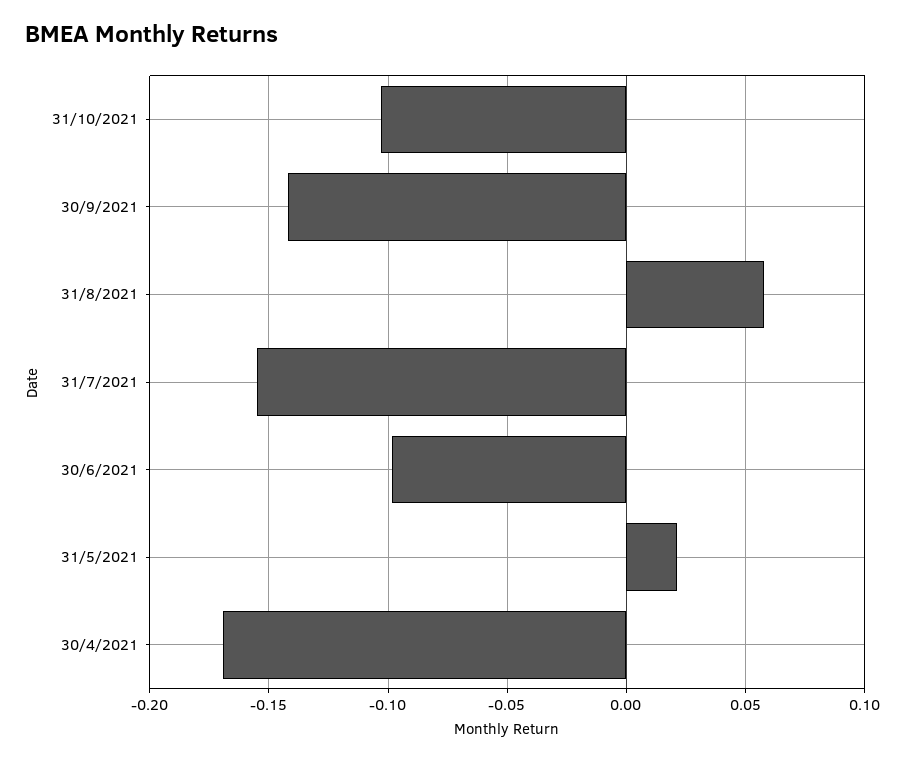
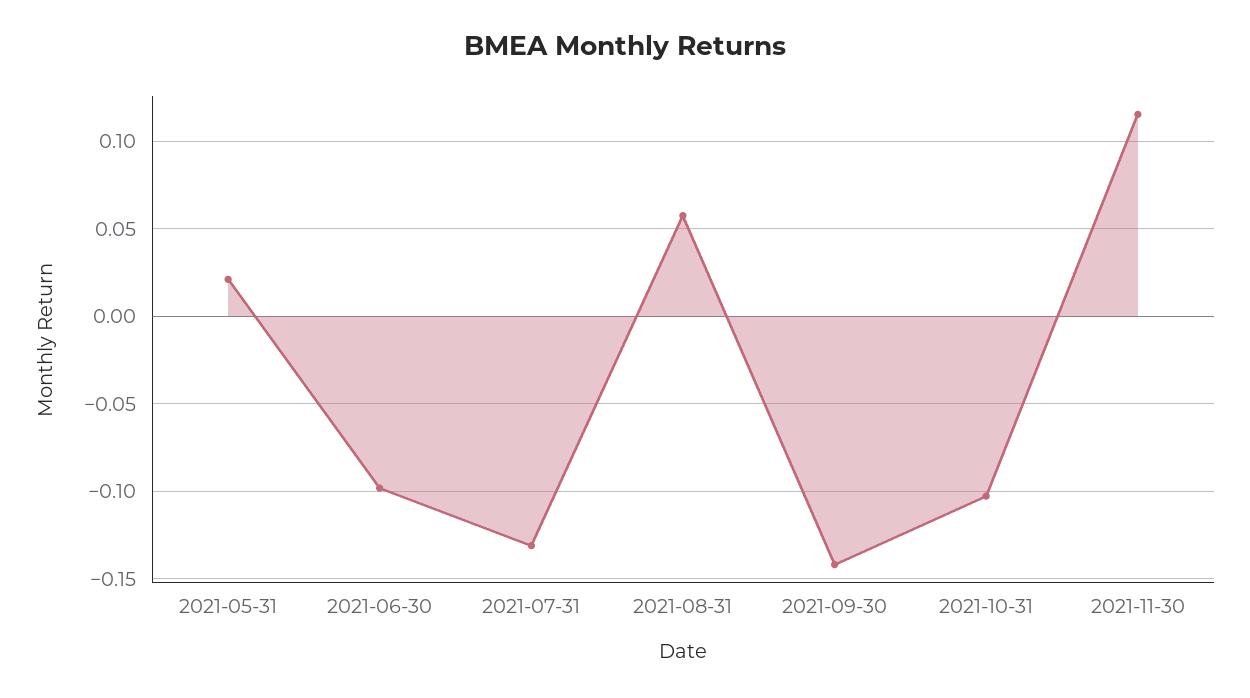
31/7/2021: -0.155 -> -0.13
30/4/2021: -0.17 -> none
2021-11-30: none -> 0.115

